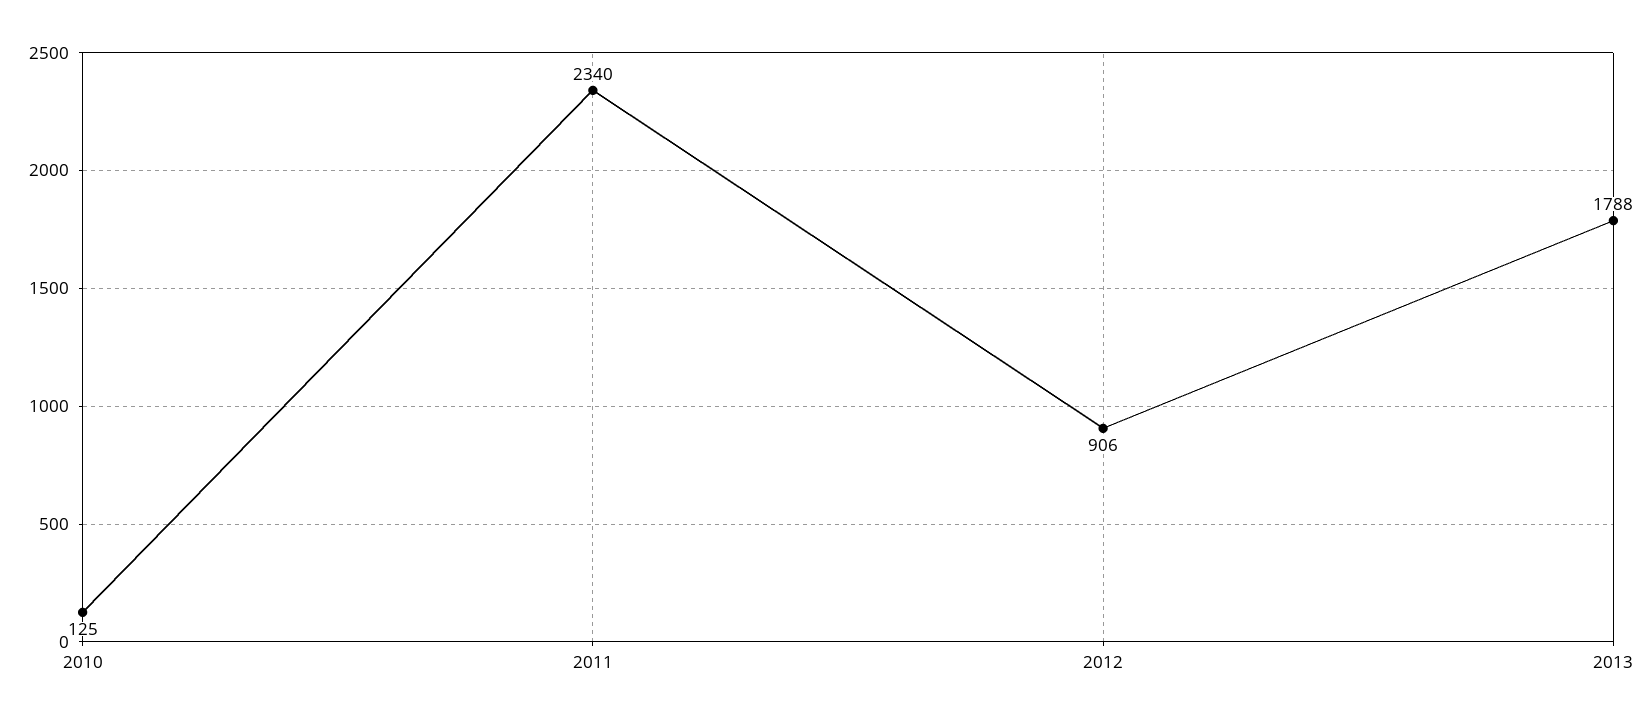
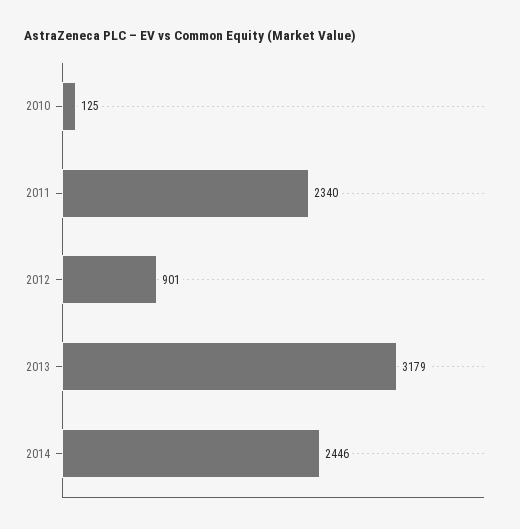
2012: 906 -> 901
2013: 1788 -> 3179
2014: none -> 2446

